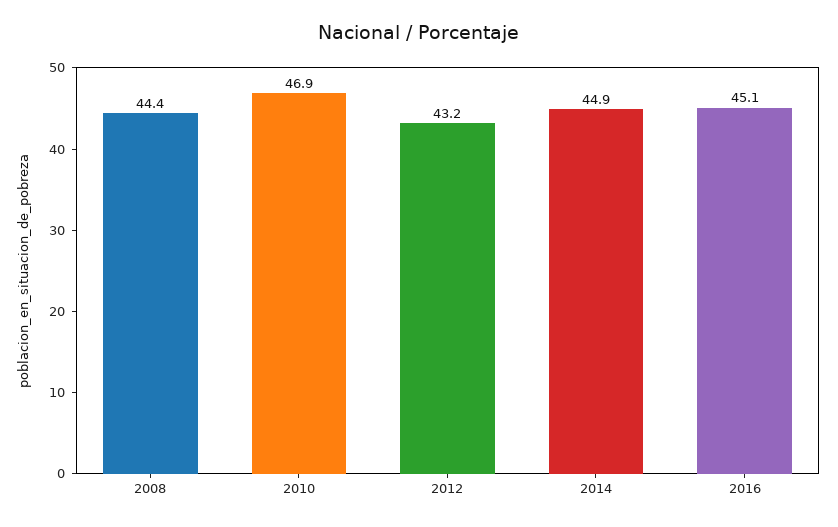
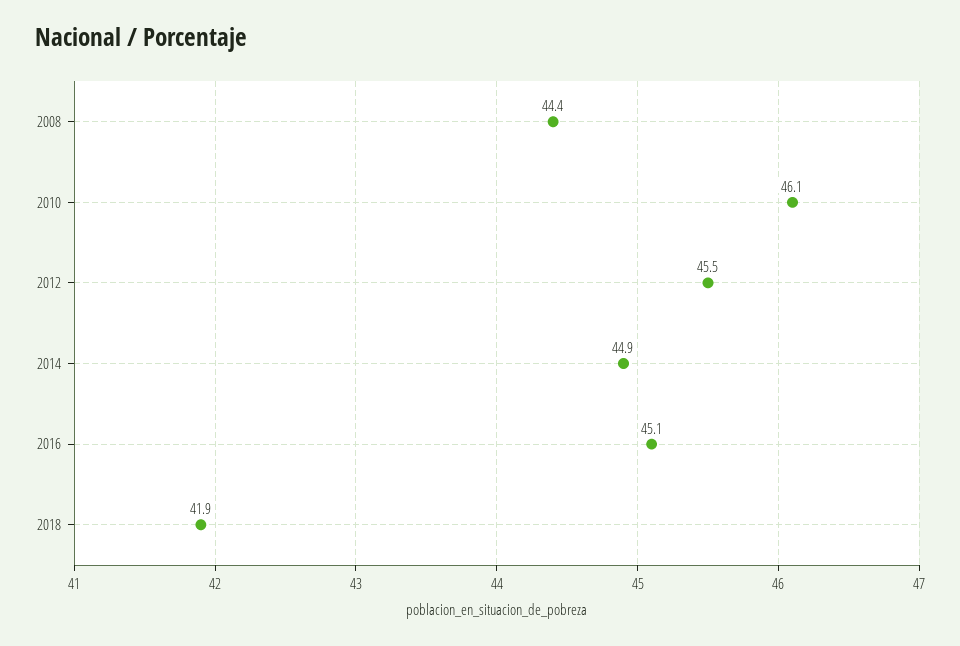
2010: 46.9 -> 46.1
2012: 43.2 -> 45.5
2018: none -> 41.9

